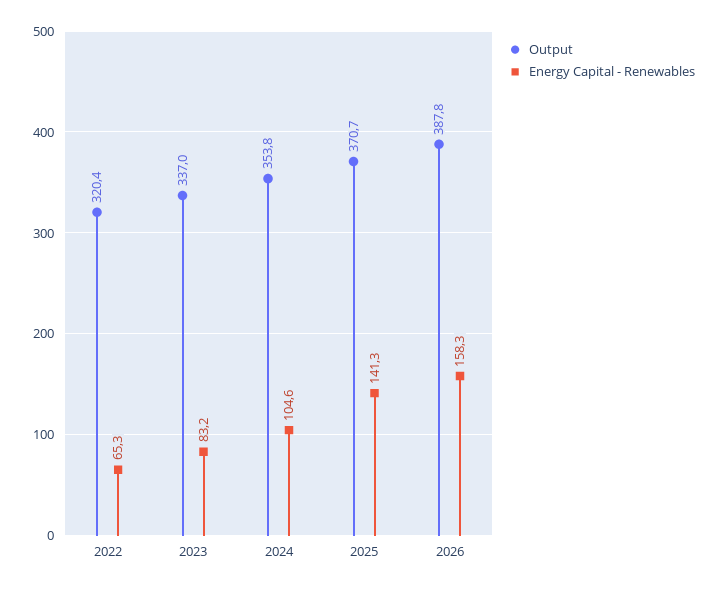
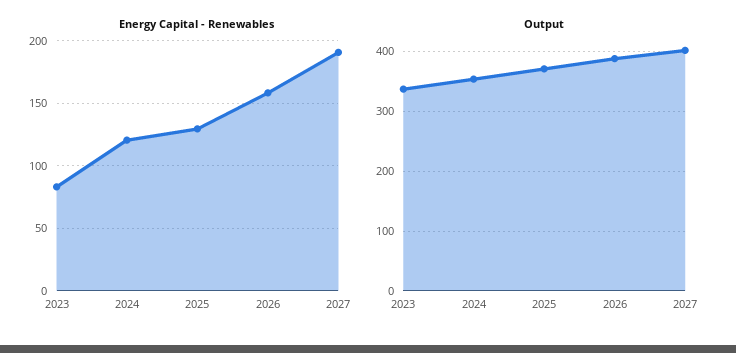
Output, 2022: 320.4 -> none
Energy Capital - Renewables, 2022: 65.3 -> none
Energy Capital - Renewables, 2024: 104.6 -> 120
Energy Capital - Renewables, 2025: 141.3 -> 130
Energy Capital - Renewables, 2027: none -> 190
Output, 2027: none -> 400

